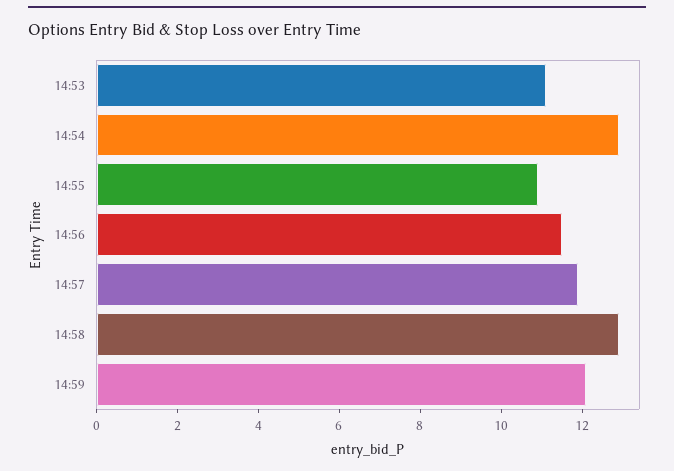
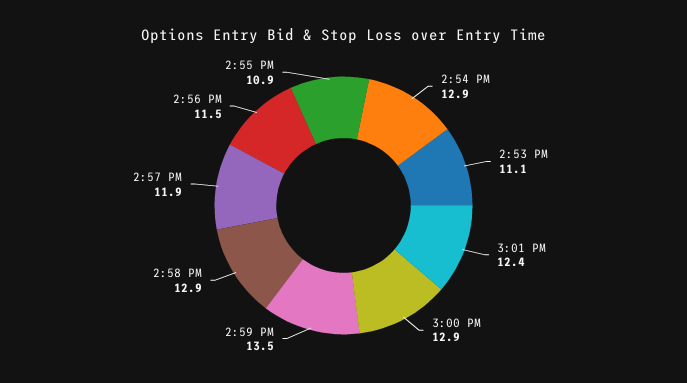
14:59: 12 -> 13.5
3:01 PM: none -> 12.4
3:00 PM: none -> 12.9

